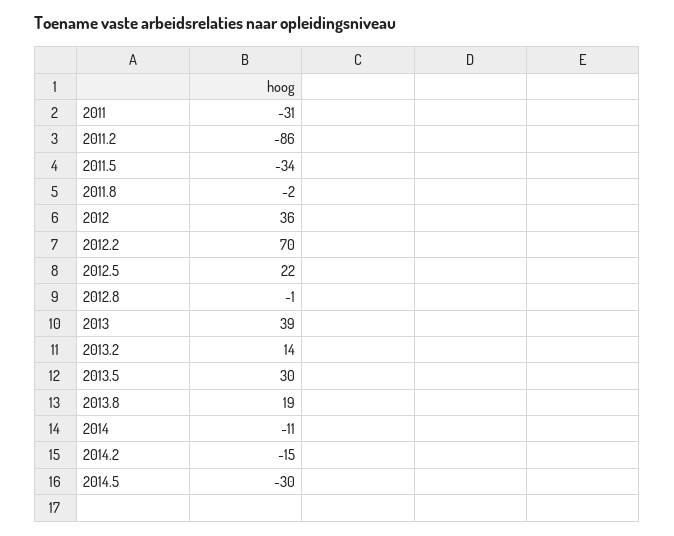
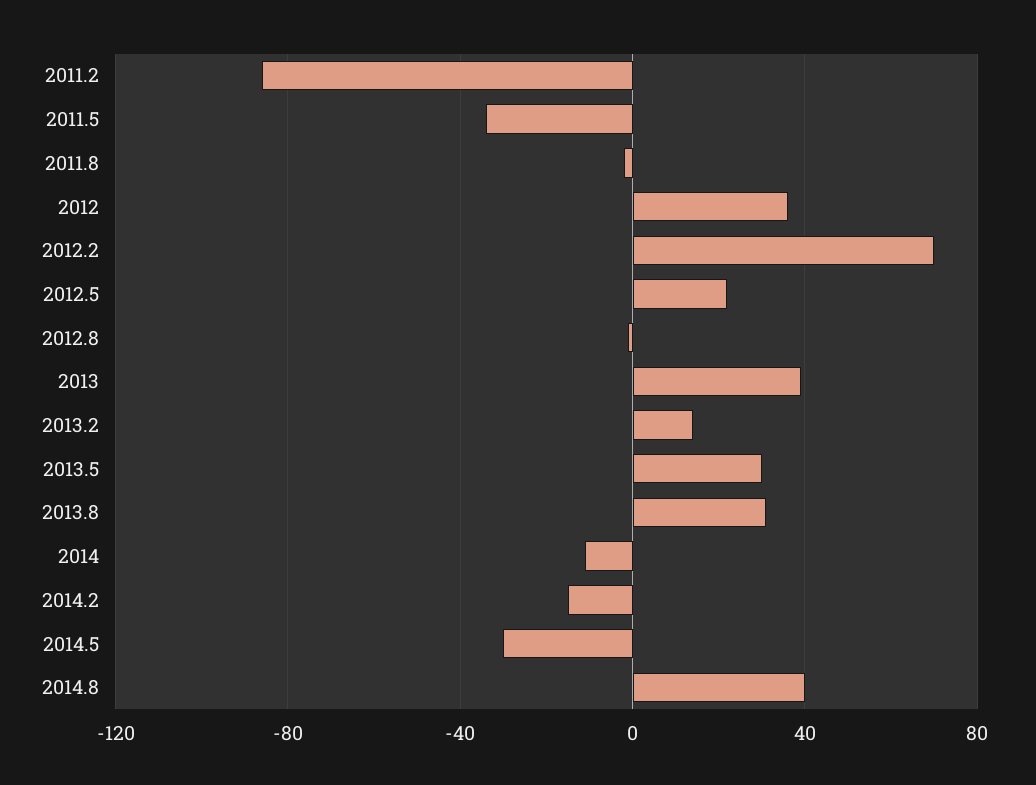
2011: -31 -> none
2013.8: 19 -> 30
2014.8: none -> 40

